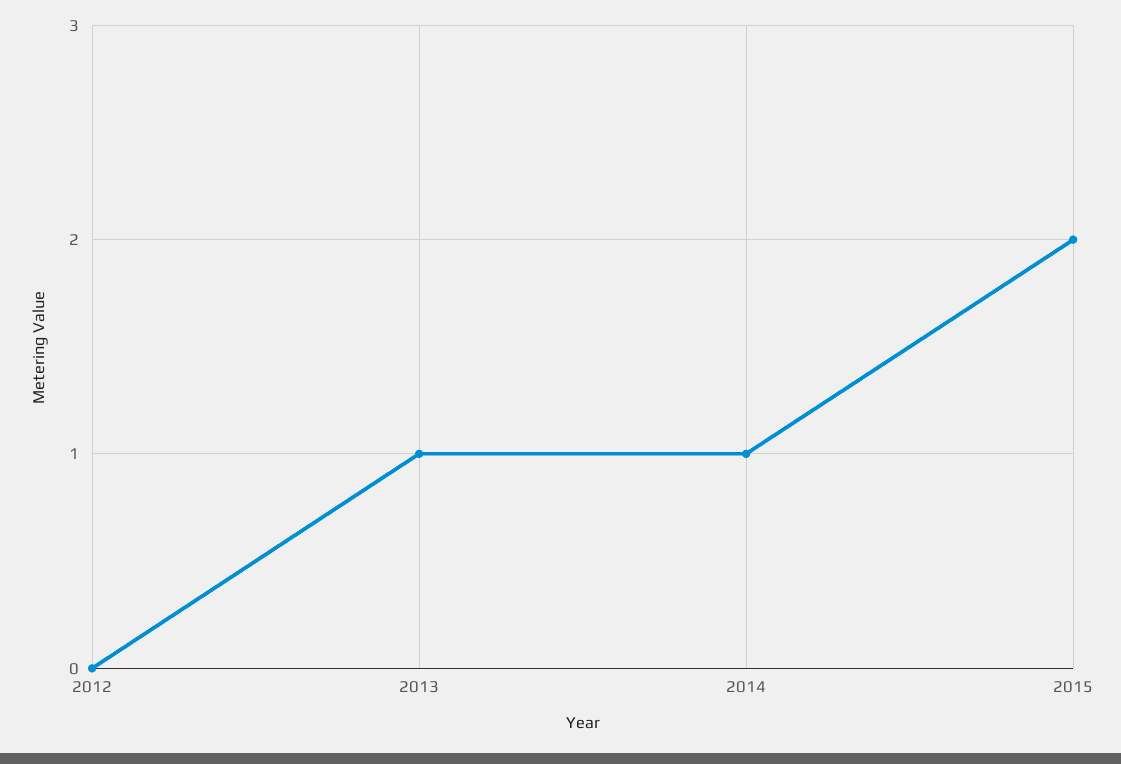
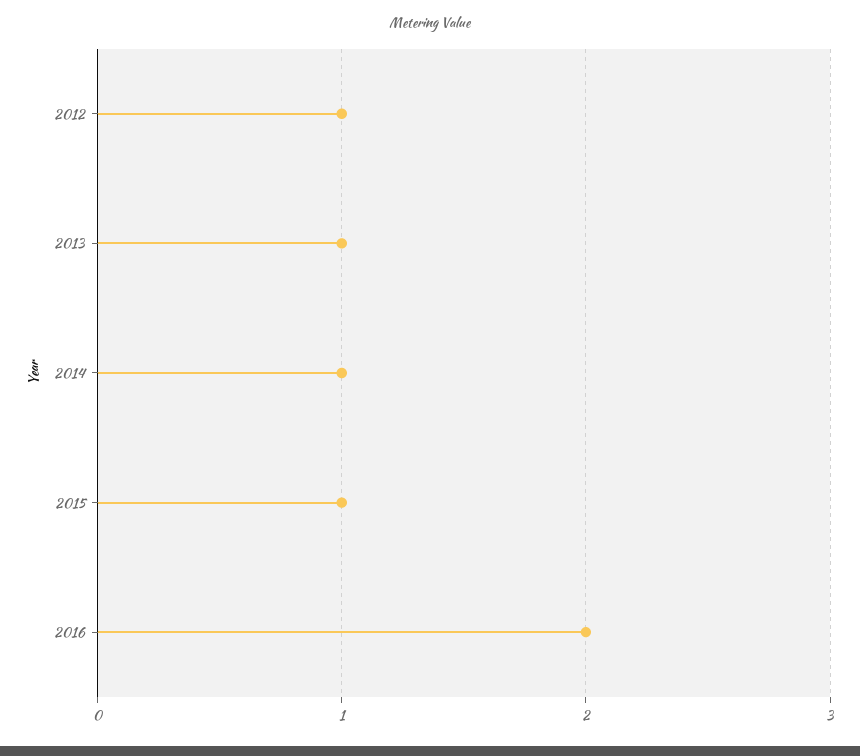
2012: 0 -> 1
2015: 2 -> 1
2016: none -> 2

